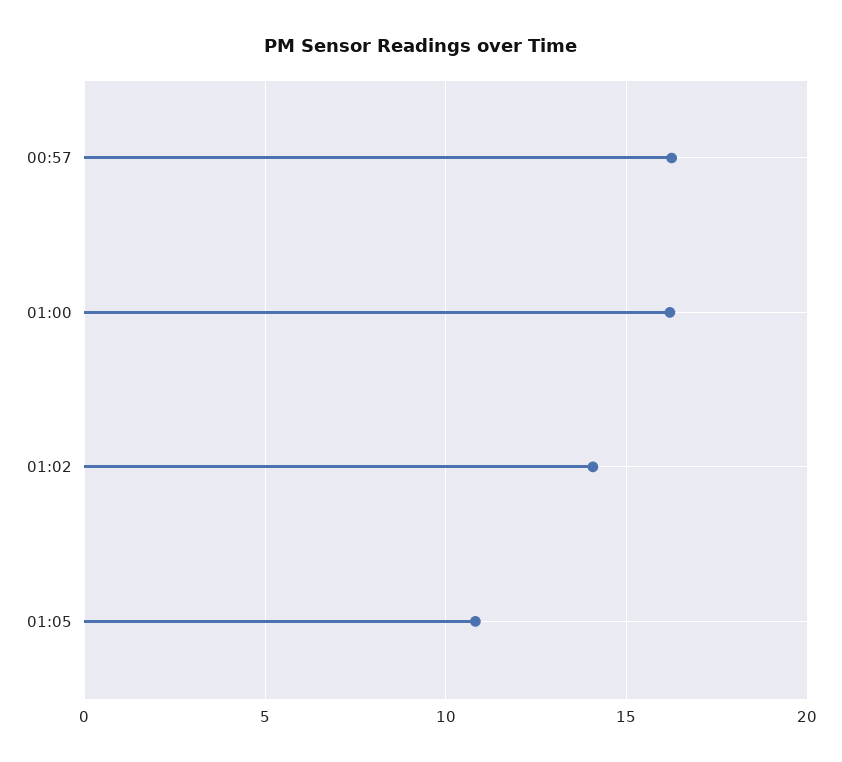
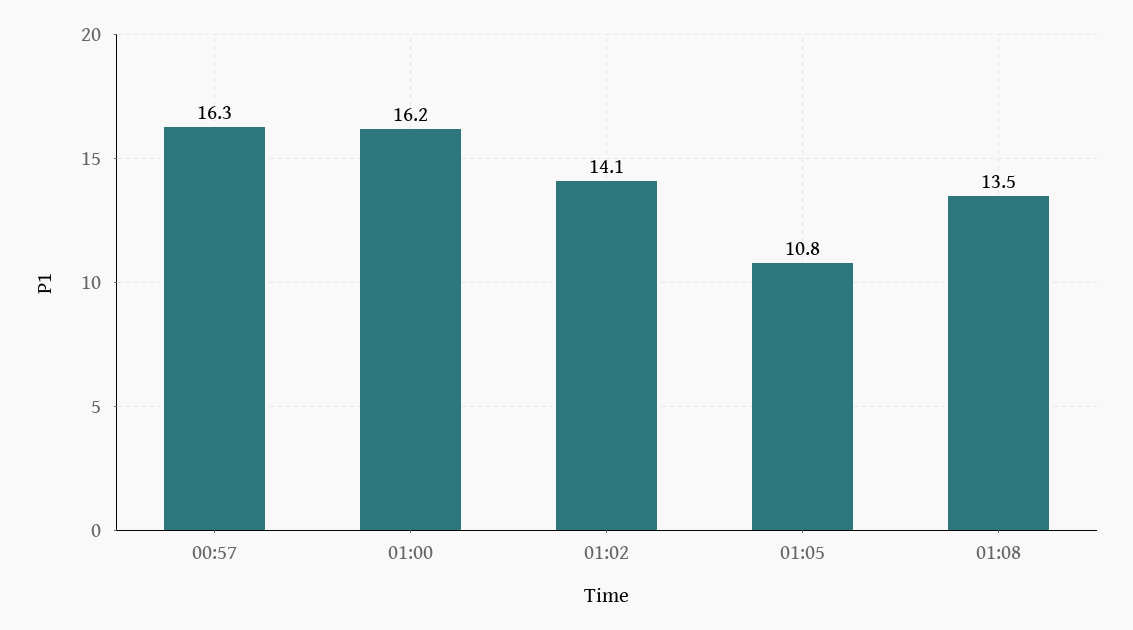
01:08: none -> 13.5

